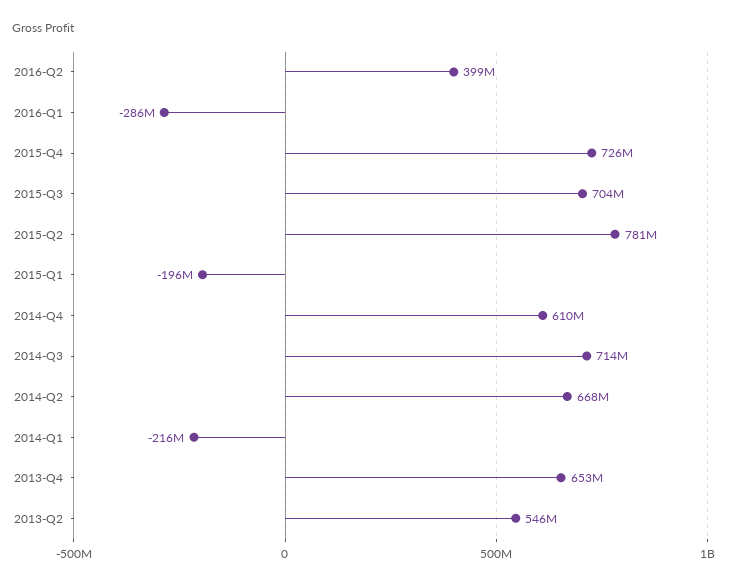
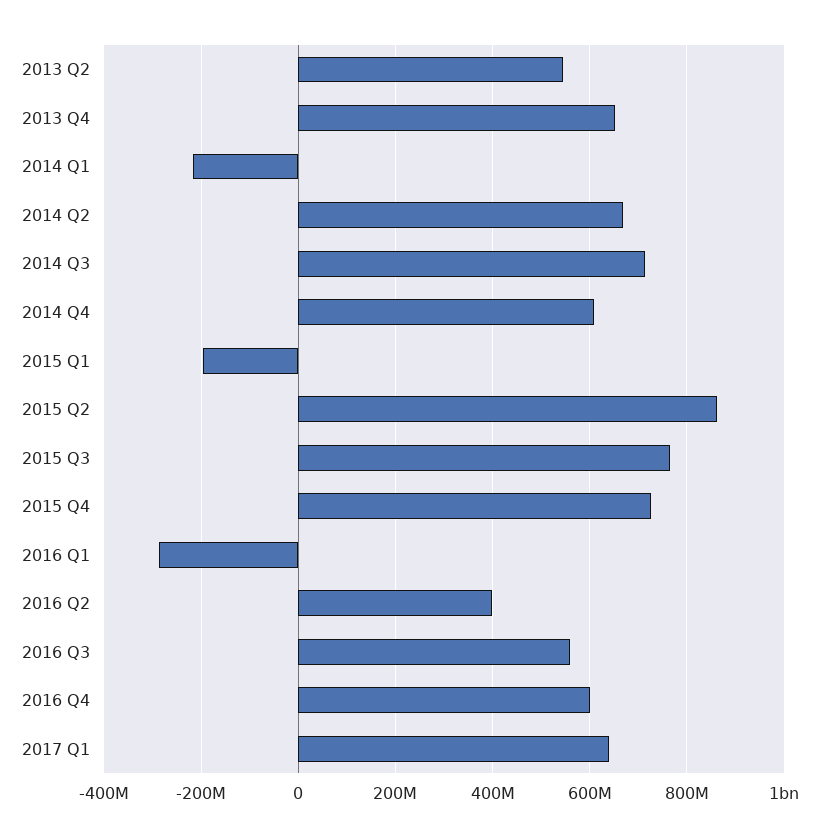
2015-Q3: 704000000 -> 760000000
2015-Q2: 781000000 -> 860000000
2016 Q3: none -> 560000000
2016 Q4: none -> 600000000
2017 Q1: none -> 640000000

